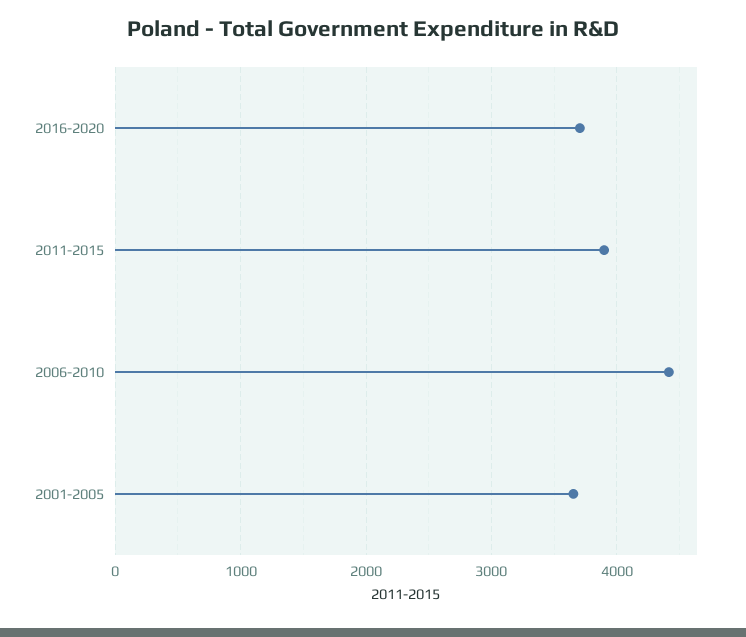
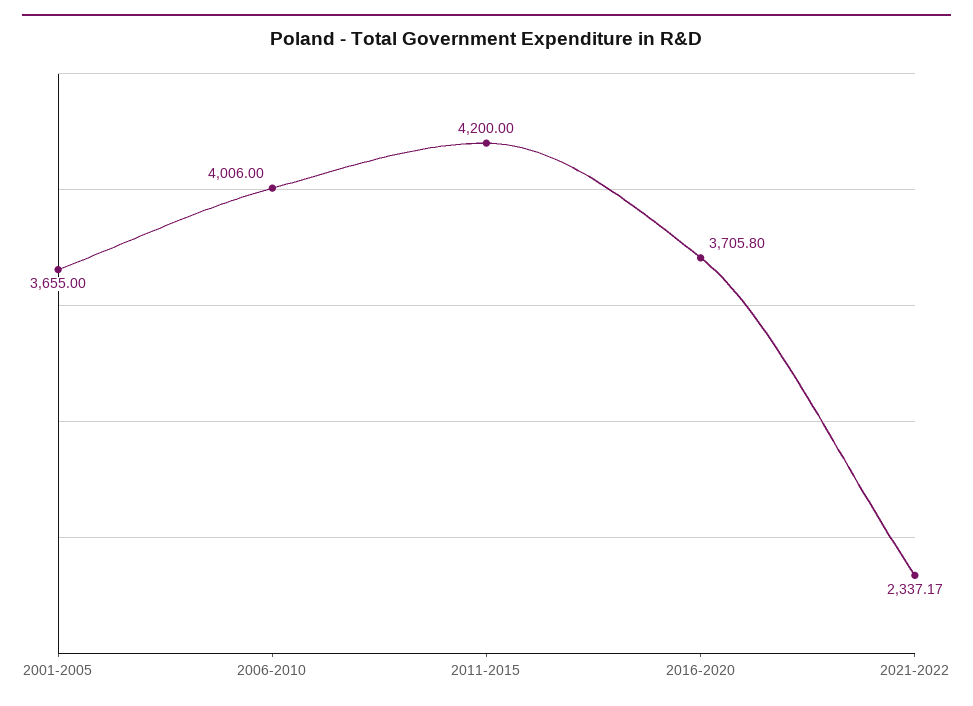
2011-2015: 3900 -> 4200
2006-2010: 4400 -> 4006
2021-2022: none -> 2337.17

